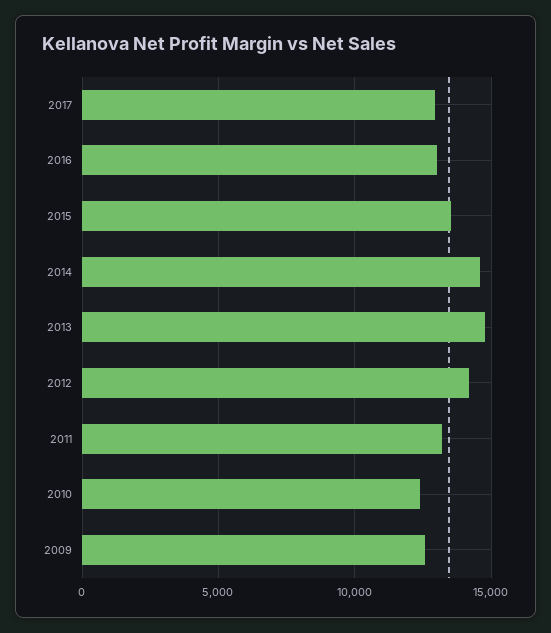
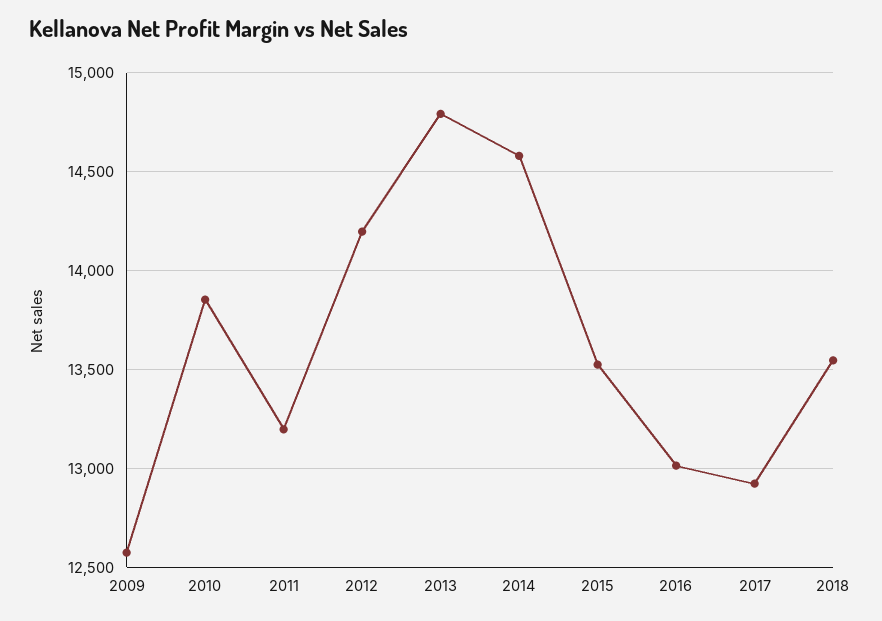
2010: 12500 -> 13850
2018: none -> 13550

